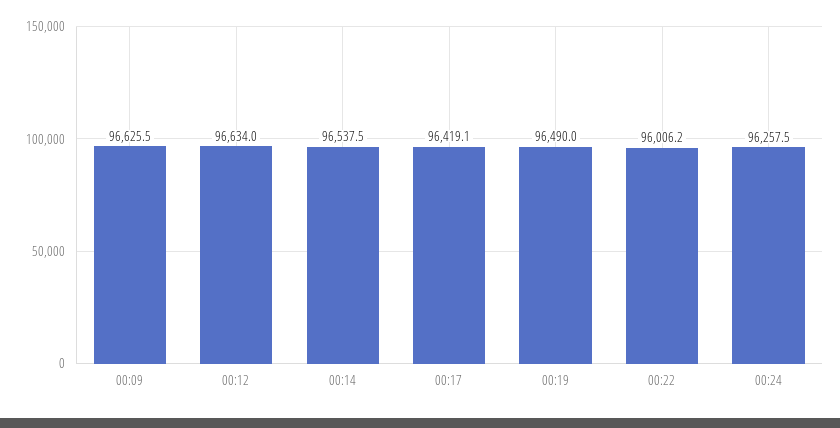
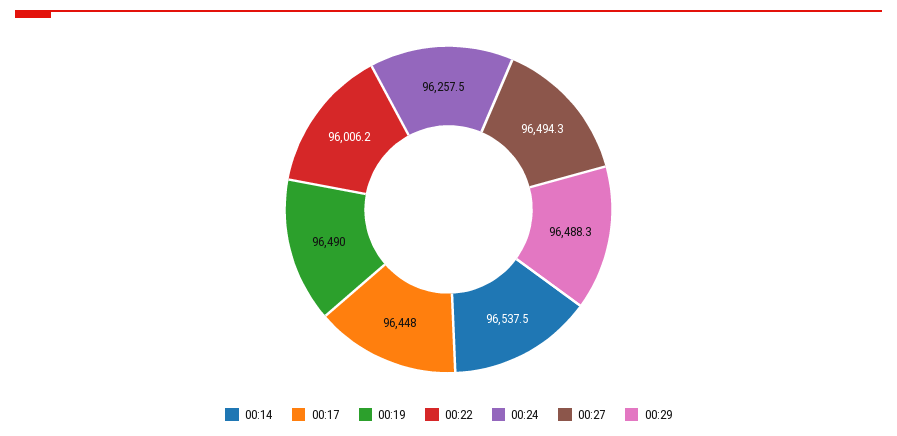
00:09: 96625.5 -> none
00:12: 96634 -> none
00:17: 96419.1 -> 96448
00:27: none -> 96494.3
00:29: none -> 96488.3

